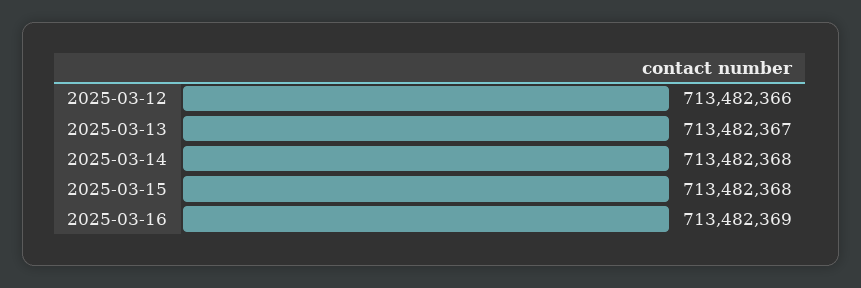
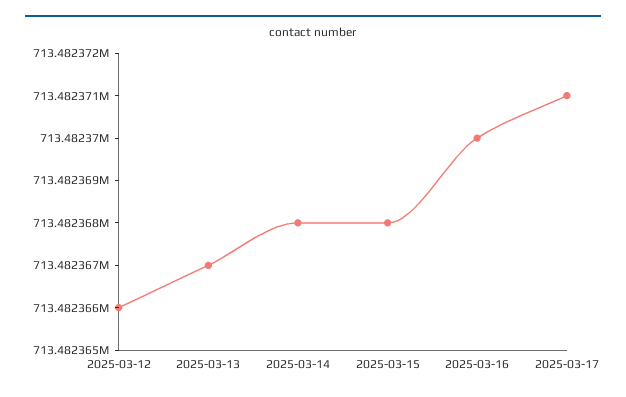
2025-03-16: 713482369 -> 713482370
2025-03-17: none -> 713482371

